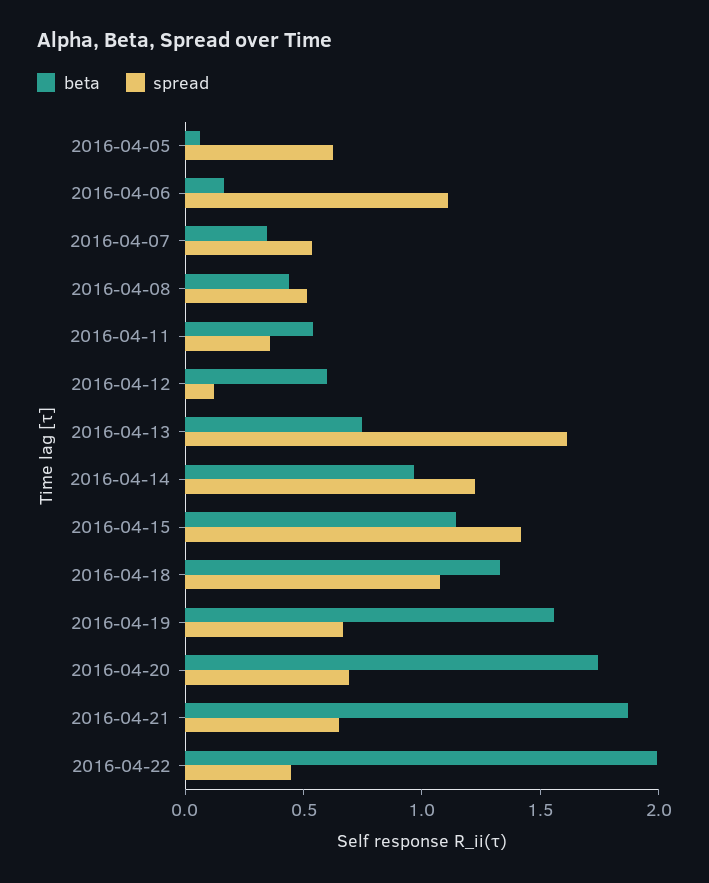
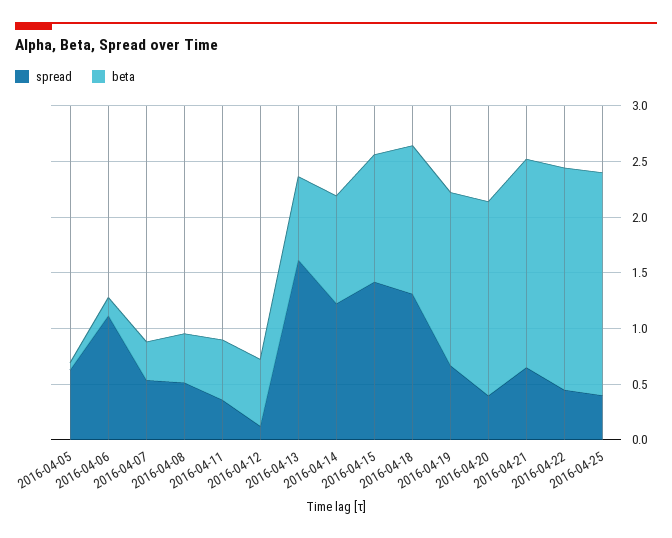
spread, 2016-04-18: 1.1 -> 1.3
spread, 2016-04-20: 0.7 -> 0.4
spread, 2016-04-25: none -> 0.4
beta, 2016-04-25: none -> 2

